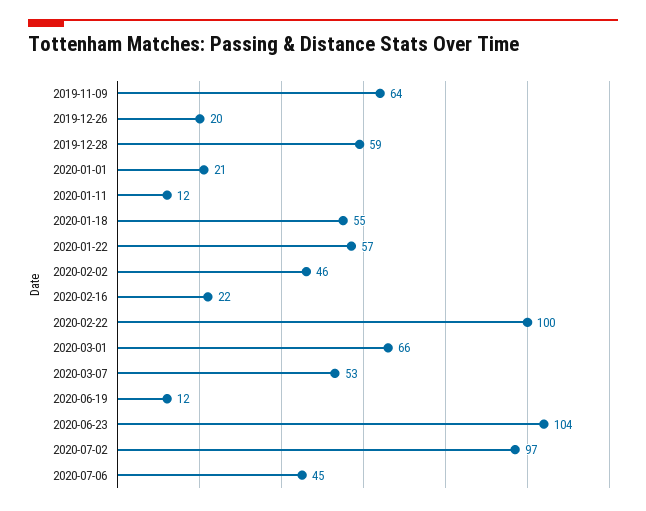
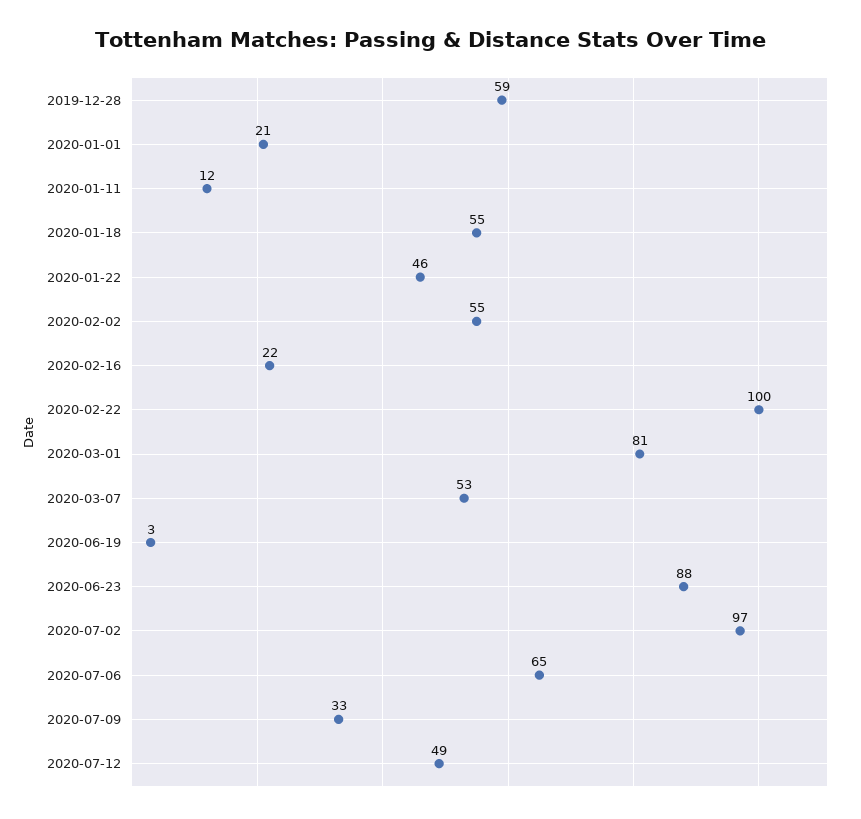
2019-11-09: 64 -> none
2019-12-26: 20 -> none
2020-01-22: 57 -> 46
2020-02-02: 46 -> 55
2020-03-01: 66 -> 81
2020-06-19: 12 -> 3
2020-06-23: 104 -> 88
2020-07-06: 45 -> 65
2020-07-09: none -> 33
2020-07-12: none -> 49

